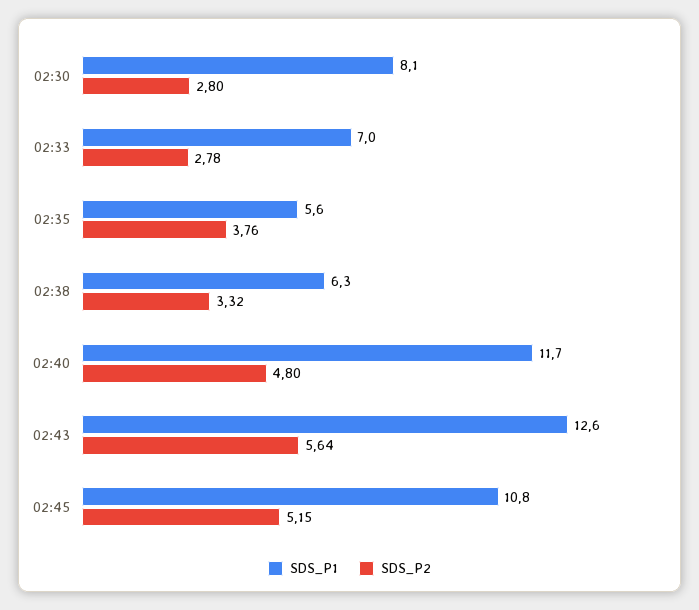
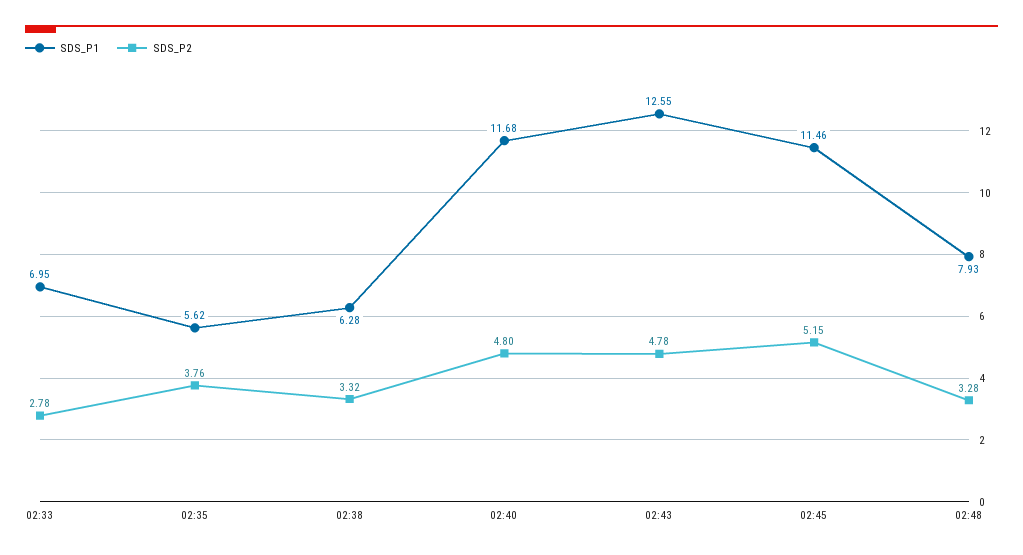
SDS_P1, 02:30: 8.1 -> none
SDS_P2, 02:30: 2.8 -> none
SDS_P2, 02:43: 5.64 -> 4.78
SDS_P1, 02:45: 10.8 -> 11.46
SDS_P1, 02:48: none -> 7.93
SDS_P2, 02:48: none -> 3.28

